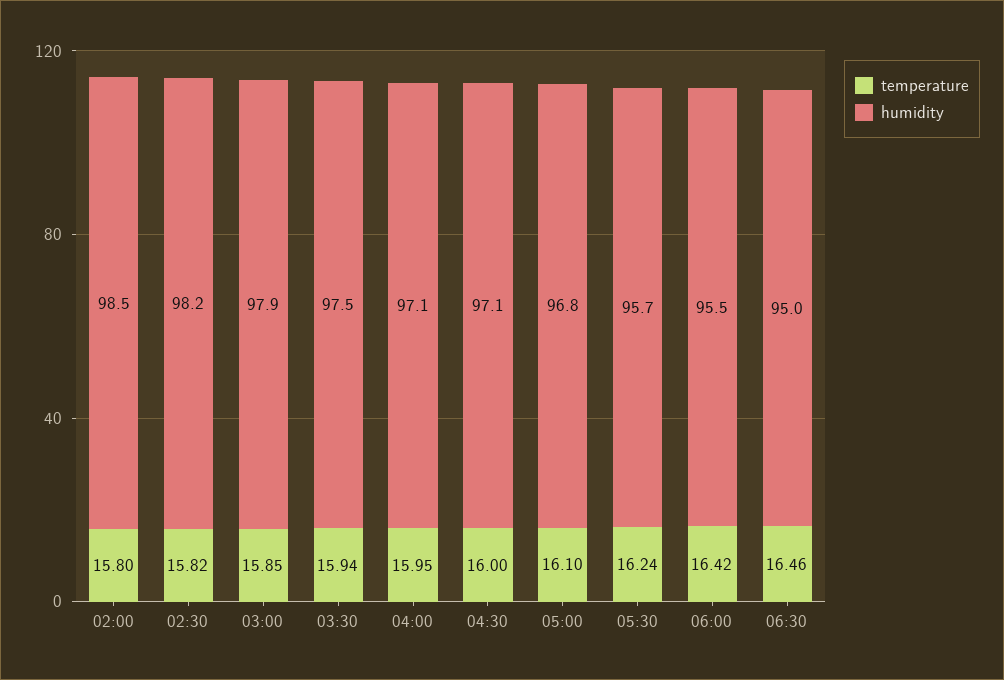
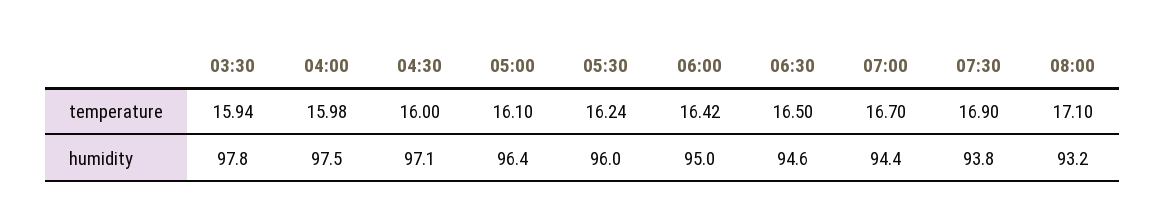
temperature, 02:00: 15.8 -> none
humidity, 02:00: 98.5 -> none
temperature, 02:30: 15.82 -> none
humidity, 02:30: 98.2 -> none
temperature, 03:00: 15.85 -> none
humidity, 03:00: 97.9 -> none
humidity, 03:30: 97.5 -> 97.8
temperature, 04:00: 15.95 -> 15.98
humidity, 04:00: 97.1 -> 97.5
humidity, 05:00: 96.8 -> 96.4
humidity, 05:30: 95.7 -> 96
humidity, 06:00: 95.5 -> 95
temperature, 06:30: 16.46 -> 16.5
humidity, 06:30: 95 -> 94.6
temperature, 07:00: none -> 16.7
temperature, 07:30: none -> 16.9
temperature, 08:00: none -> 17.1
humidity, 07:00: none -> 94.4
humidity, 07:30: none -> 93.8
humidity, 08:00: none -> 93.2

